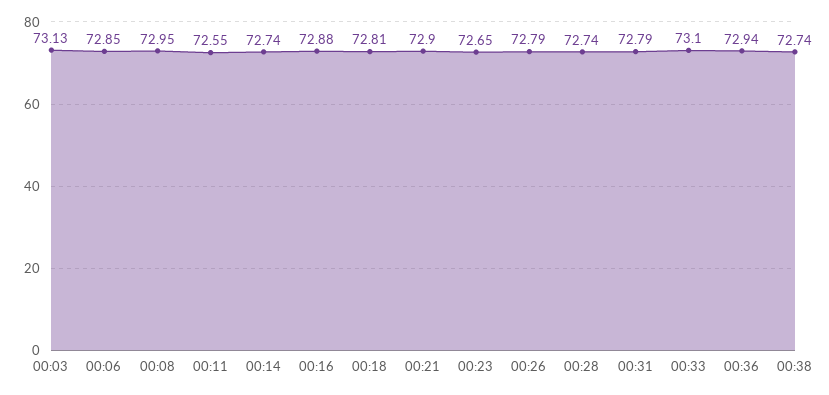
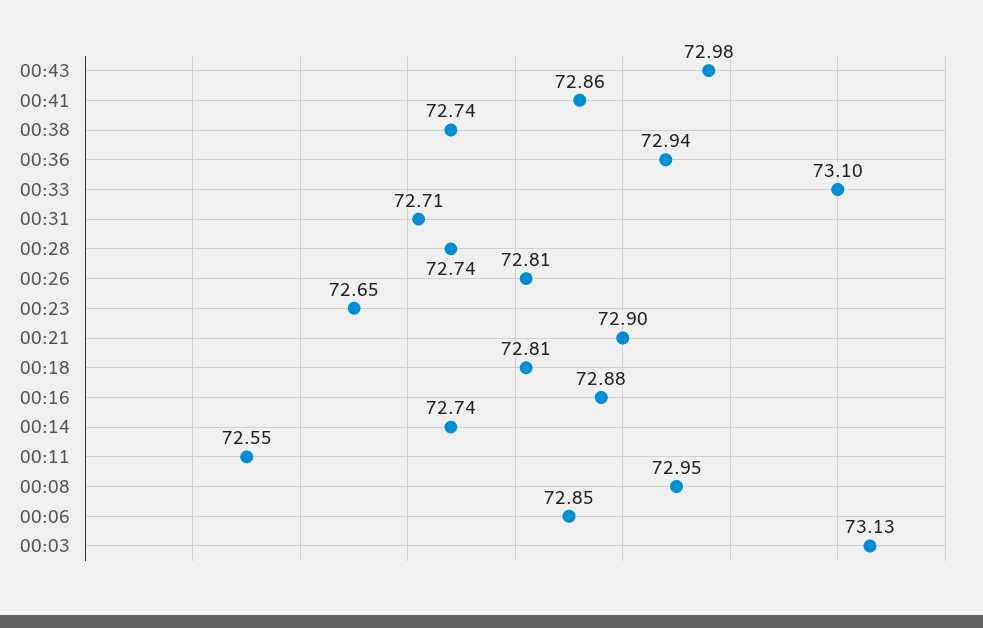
00:26: 72.79 -> 72.81
00:31: 72.79 -> 72.71
00:43: none -> 72.98
00:41: none -> 72.86

